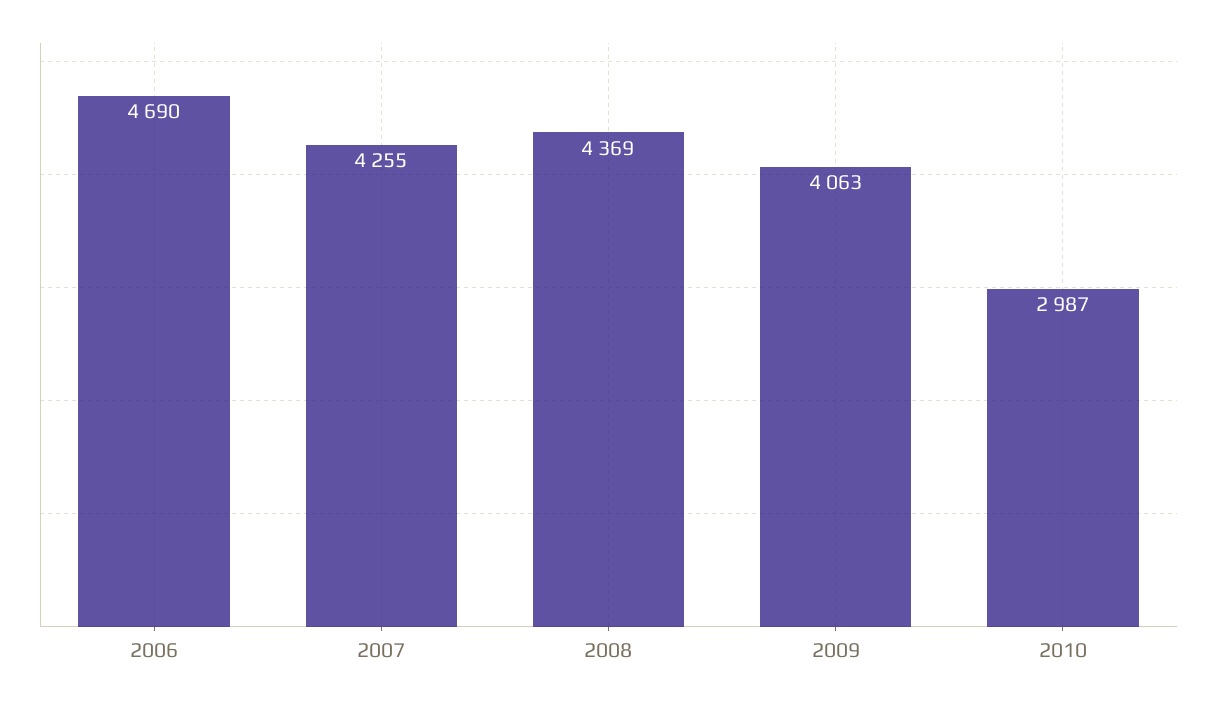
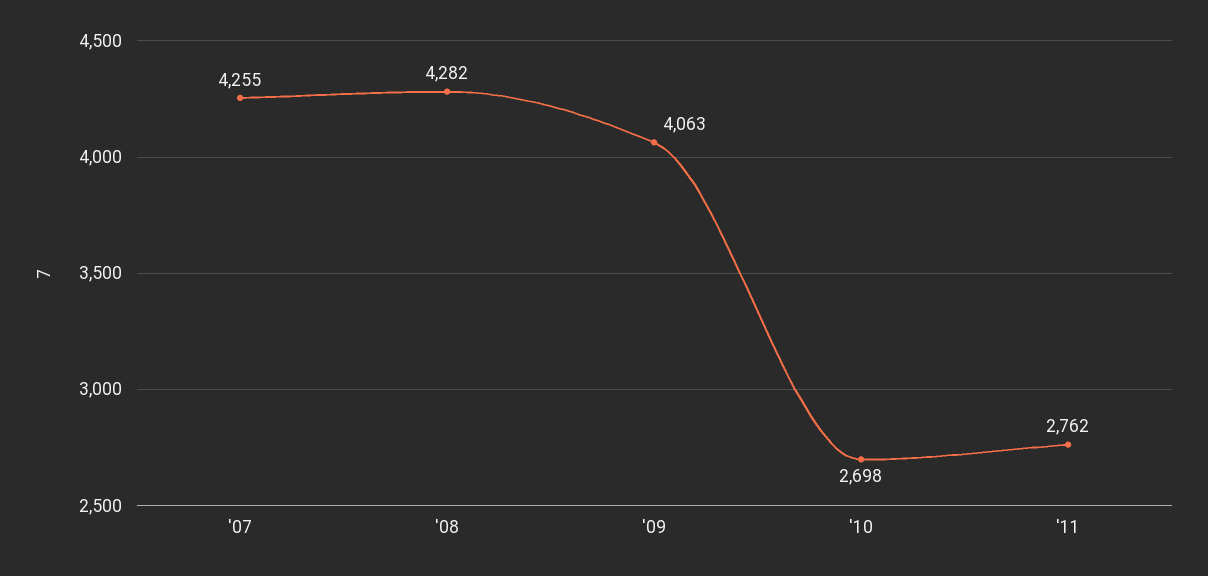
2006: 4690 -> none
2008: 4369 -> 4282
2010: 2987 -> 2698
'11: none -> 2762

